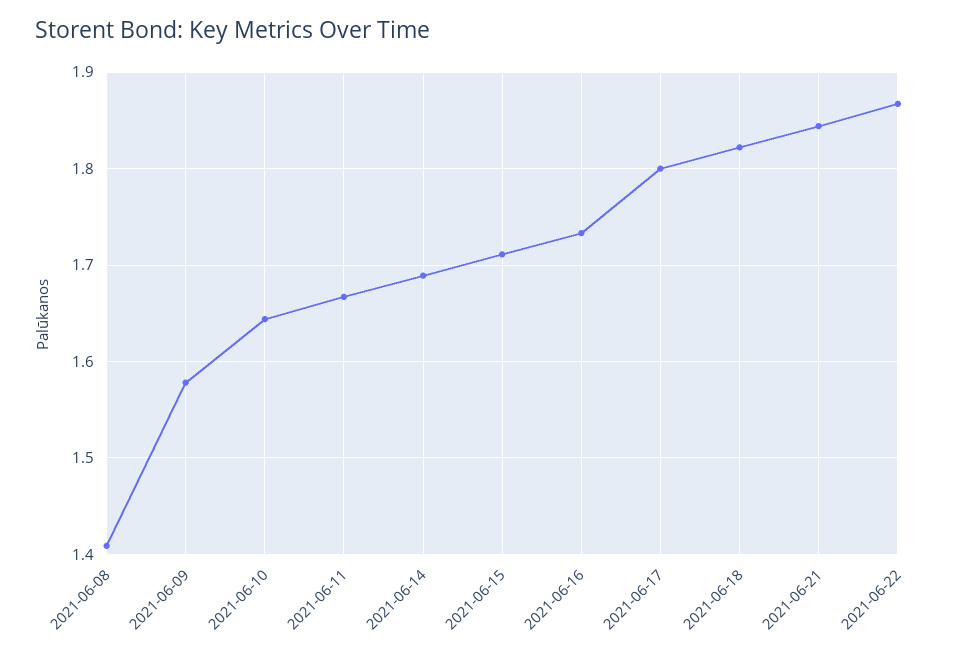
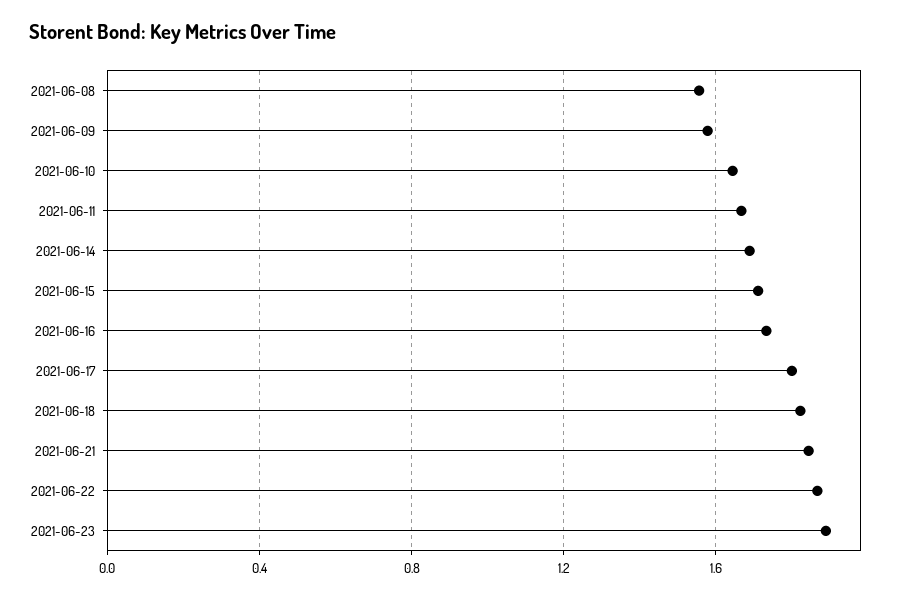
2021-06-08: 1.41 -> 1.55
2021-06-23: none -> 1.9

